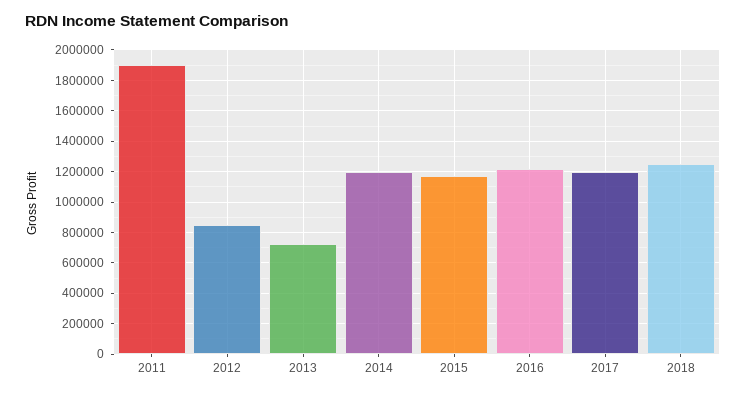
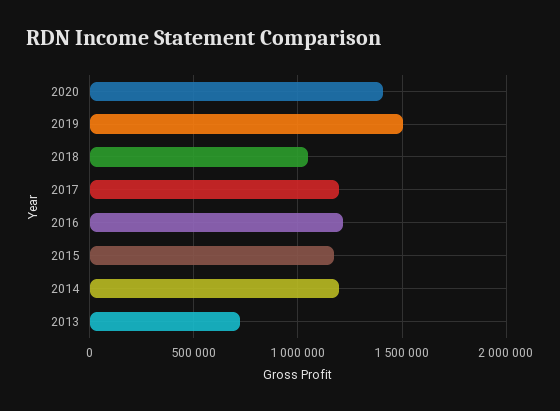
2011: 1900000 -> none
2012: 850000 -> none
2018: 1250000 -> 1050000
2020: none -> 1400000
2019: none -> 1500000

